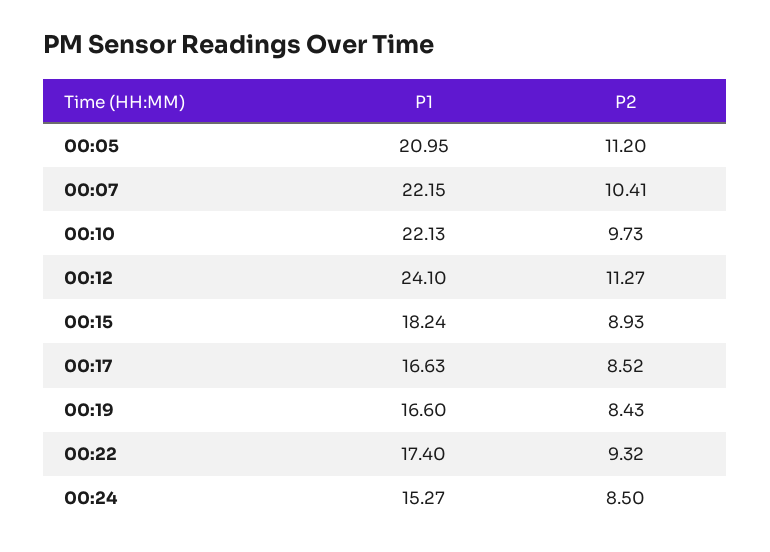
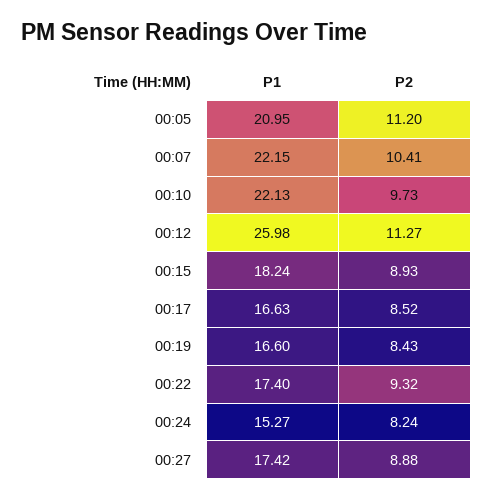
P1, 00:12: 24.1 -> 25.98
P2, 00:24: 8.5 -> 8.24
P1, 00:27: none -> 17.42
P2, 00:27: none -> 8.88

